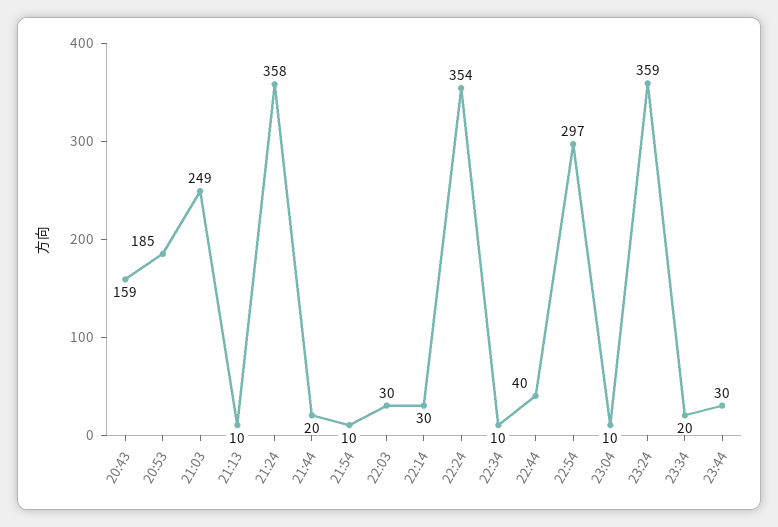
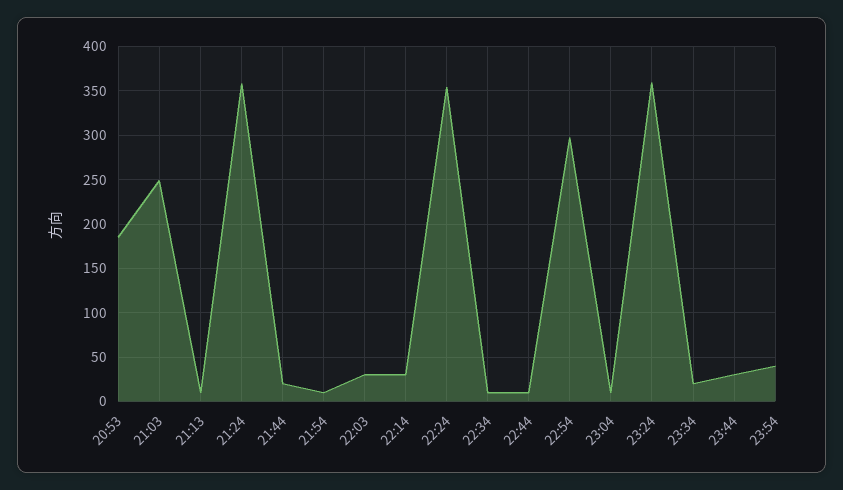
20:43: 159 -> none
22:44: 40 -> 10
23:54: none -> 40

